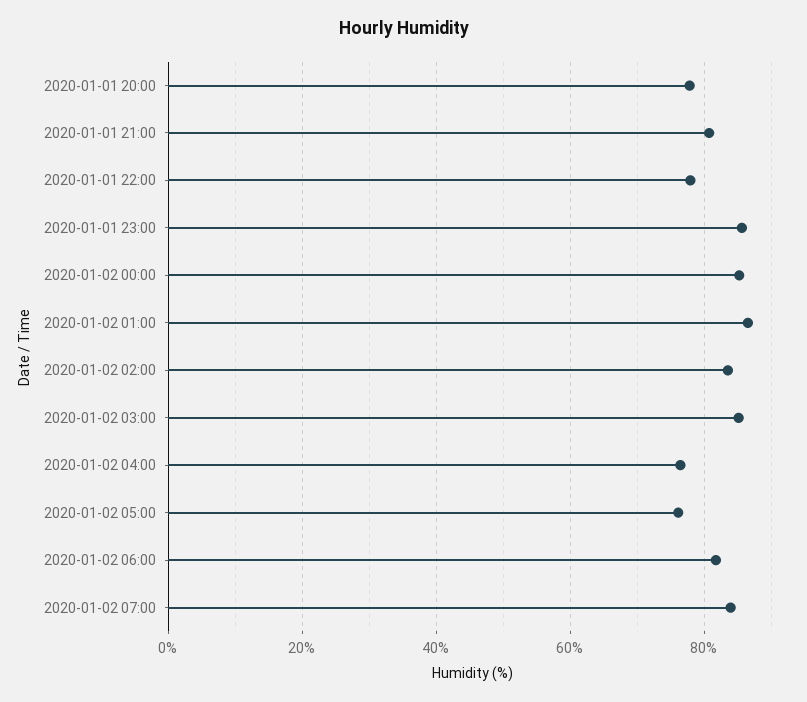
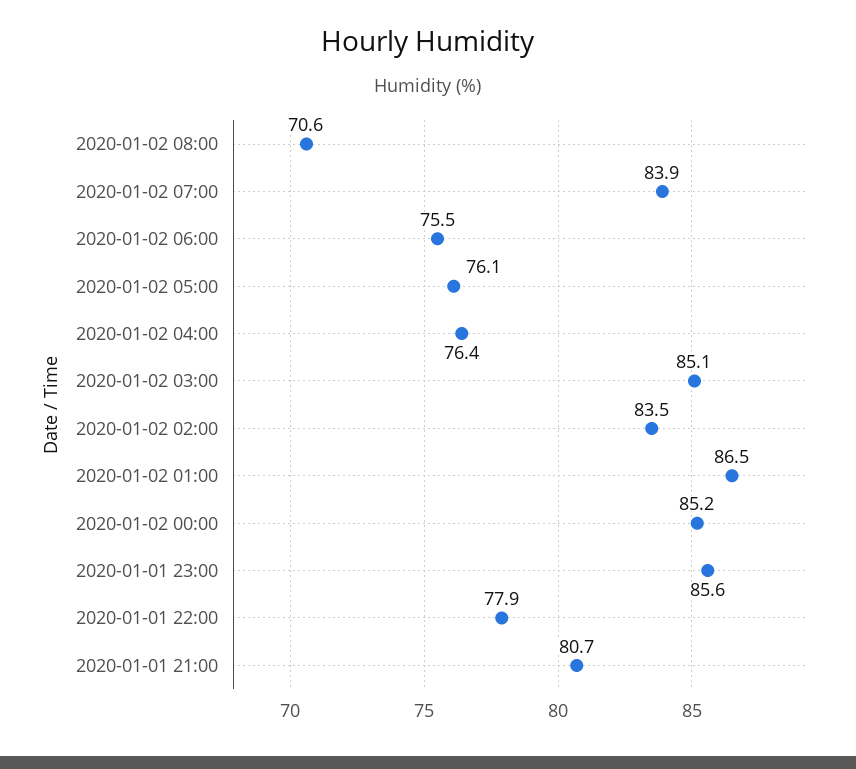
2020-01-01 20:00: 78 -> none
2020-01-02 06:00: 82 -> 75.5
2020-01-02 08:00: none -> 70.6

